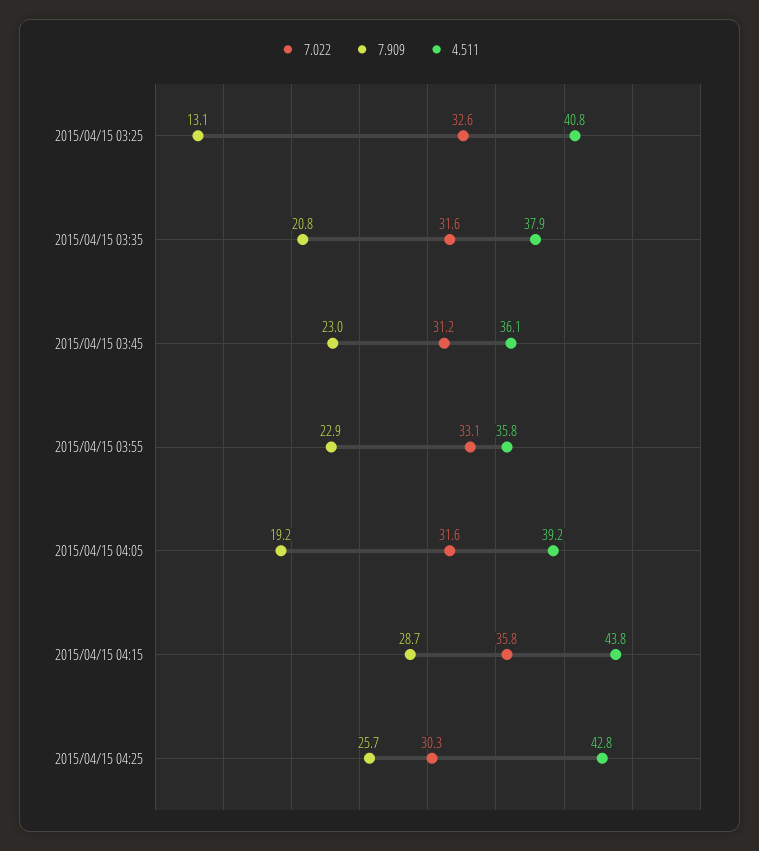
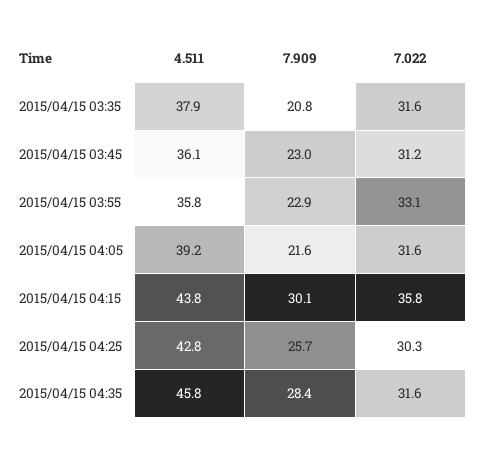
7.022, 2015/04/15 03:25: 32.6 -> none
7.909, 2015/04/15 03:25: 13.1 -> none
4.511, 2015/04/15 03:25: 40.8 -> none
7.909, 2015/04/15 04:05: 19.2 -> 21.6
7.909, 2015/04/15 04:15: 28.7 -> 30.1
4.511, 2015/04/15 04:35: none -> 45.8
7.909, 2015/04/15 04:35: none -> 28.4
7.022, 2015/04/15 04:35: none -> 31.6

